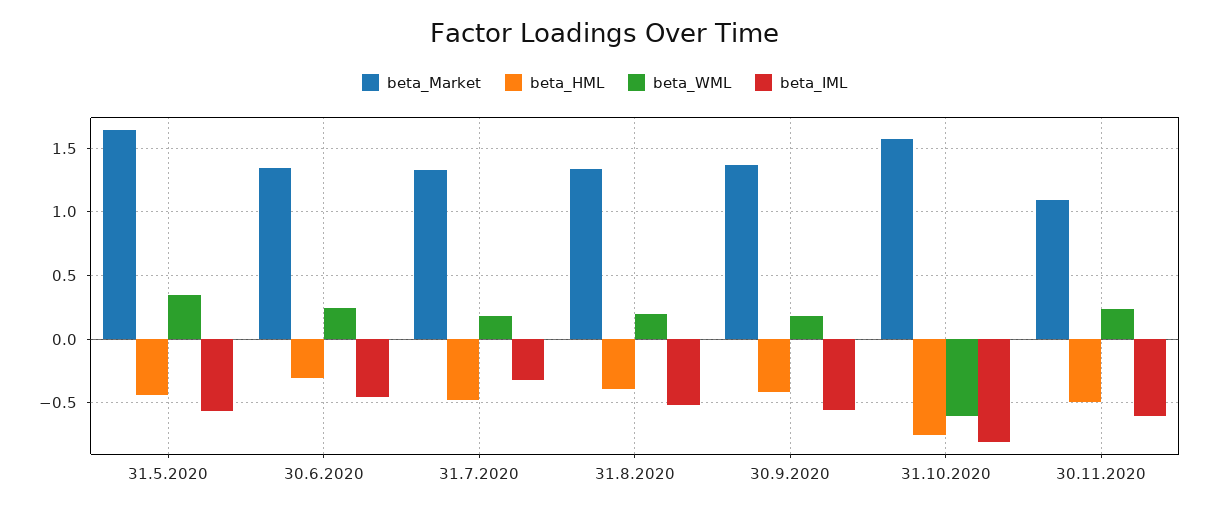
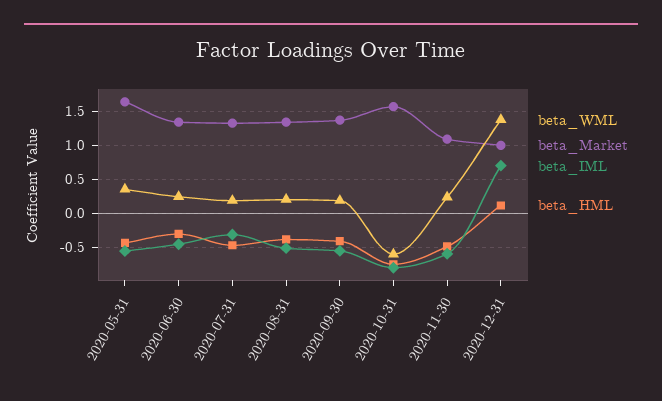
beta_WML, 2020-12-31: none -> 1.4
beta_Market, 2020-12-31: none -> 1
beta_IML, 2020-12-31: none -> 0.7
beta_HML, 2020-12-31: none -> 0.1

